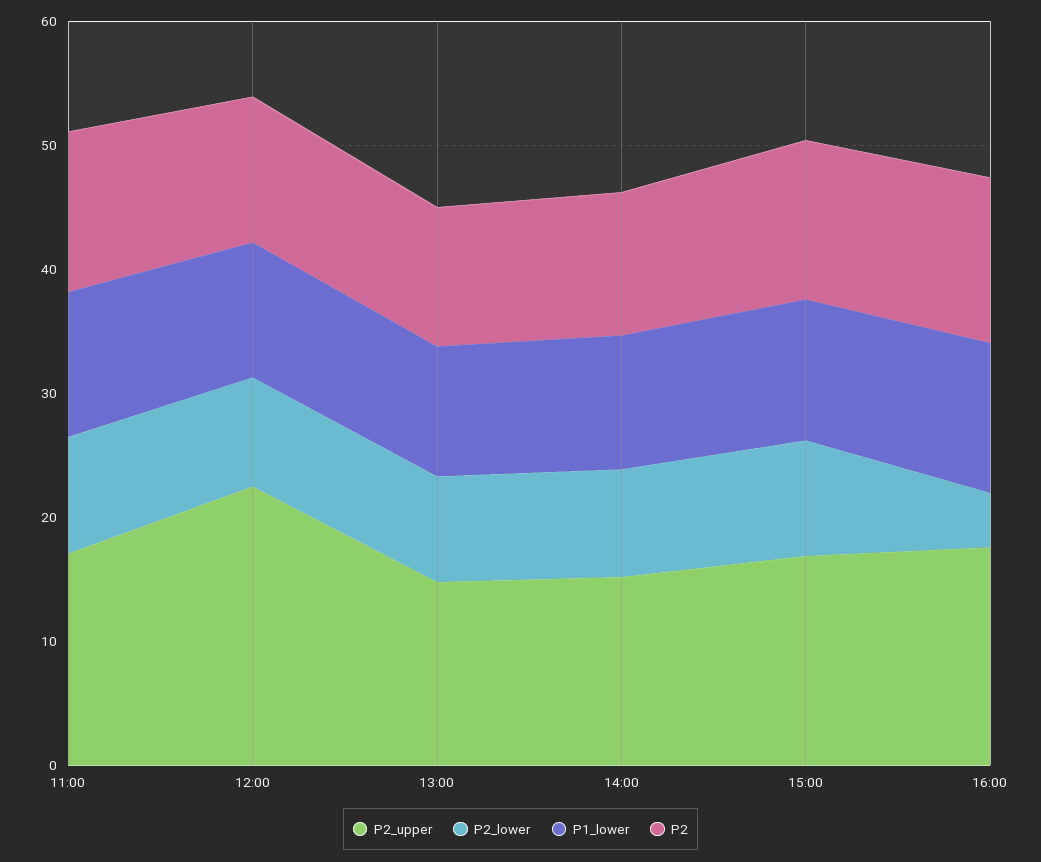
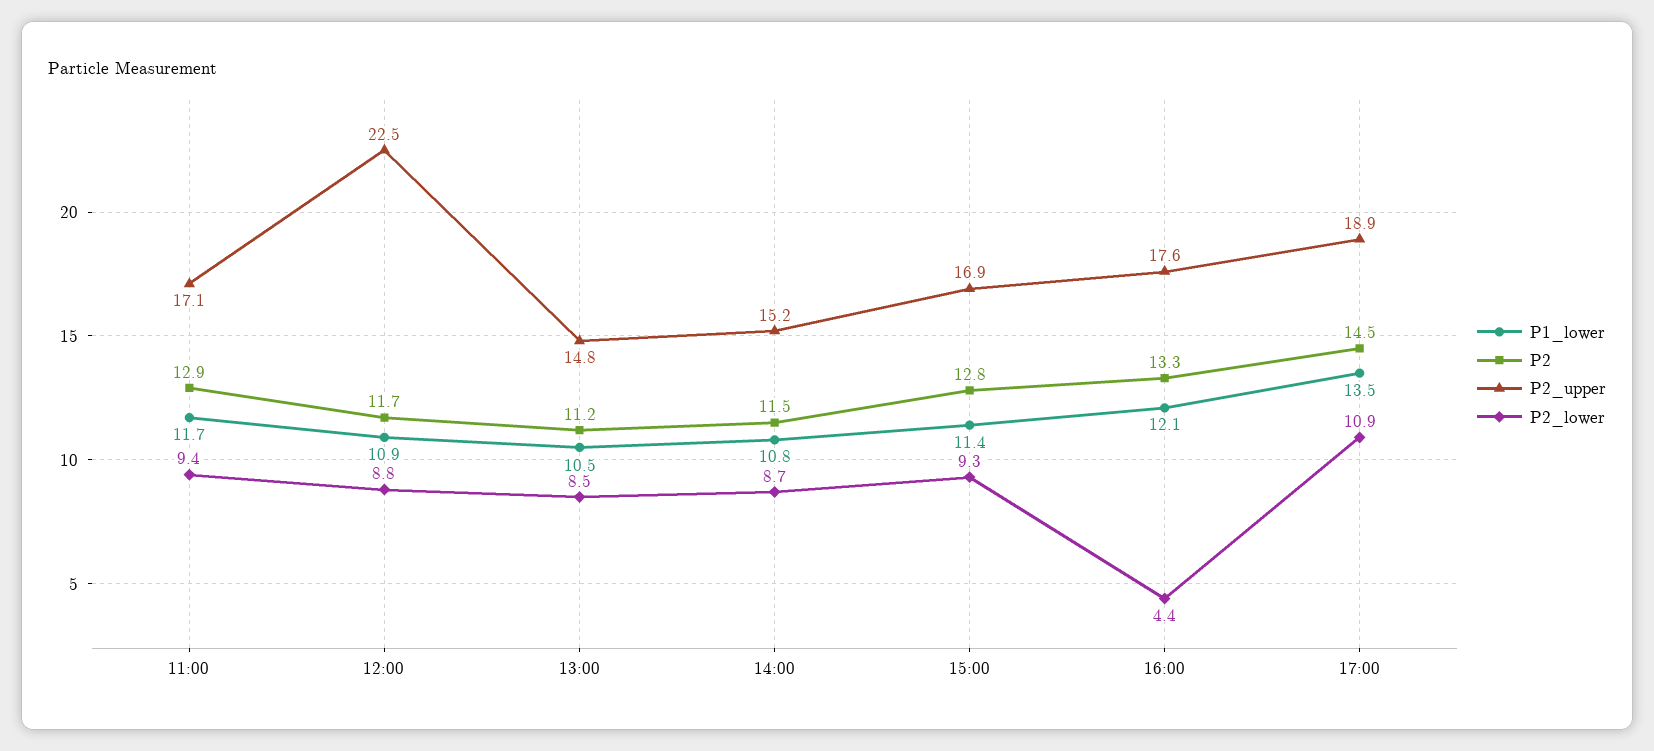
P1_lower, 17:00: none -> 13.5
P2, 17:00: none -> 14.5
P2_upper, 17:00: none -> 18.9
P2_lower, 17:00: none -> 10.9

